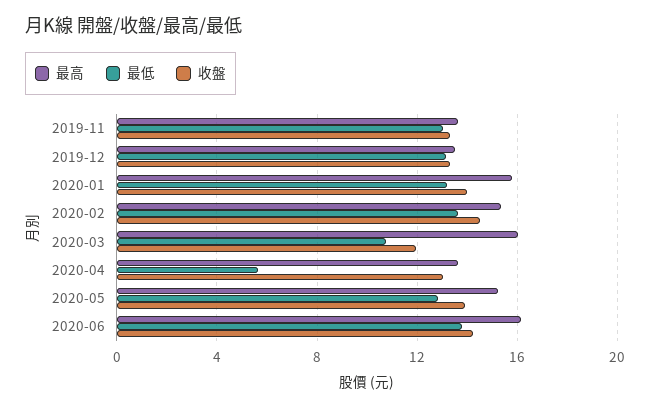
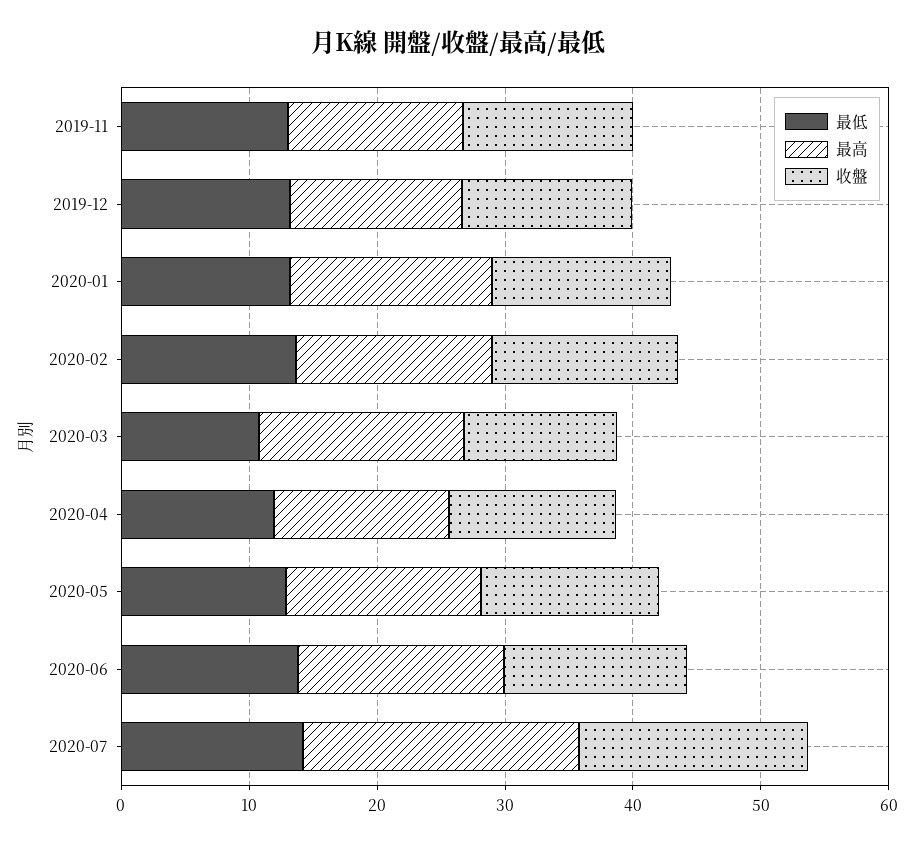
最低, 2020-04: 5.5 -> 12
最低, 2020-07: none -> 14
最高, 2020-07: none -> 22
收盤, 2020-07: none -> 18

